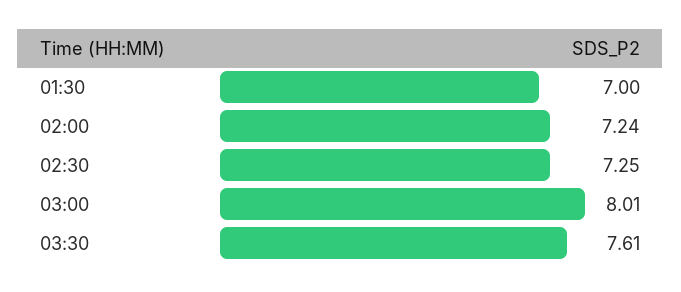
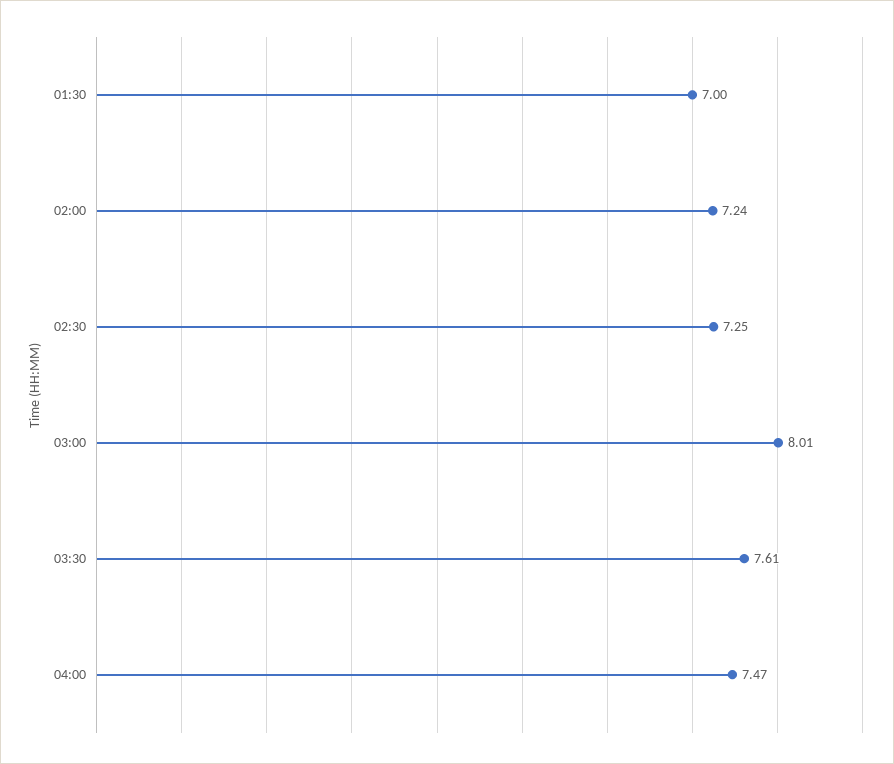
04:00: none -> 7.47

